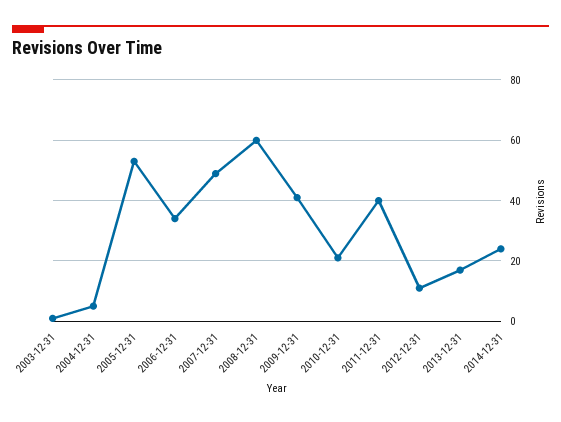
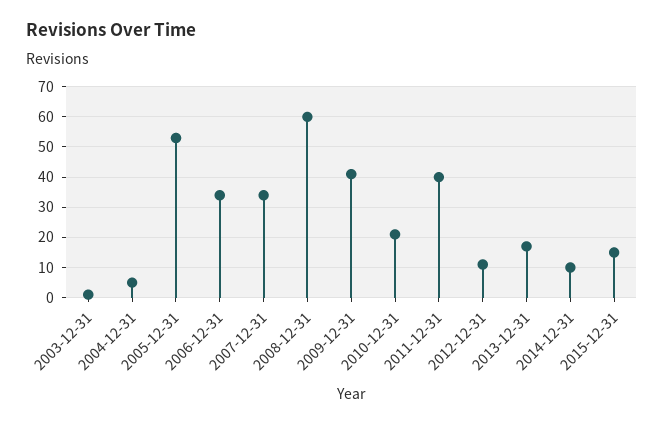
2007-12-31: 50 -> 35
2014-12-31: 25 -> 10
2015-12-31: none -> 15

